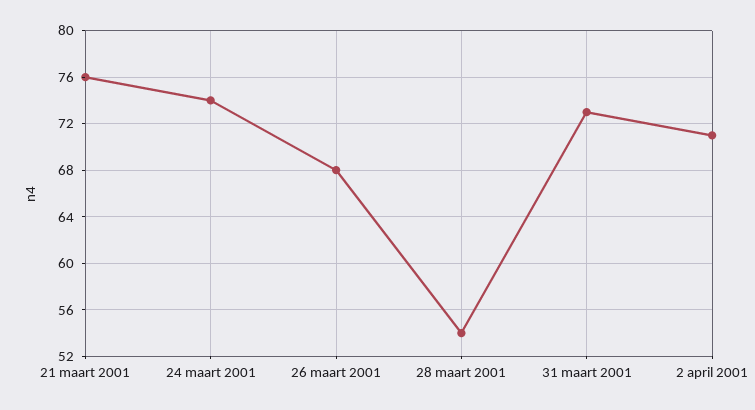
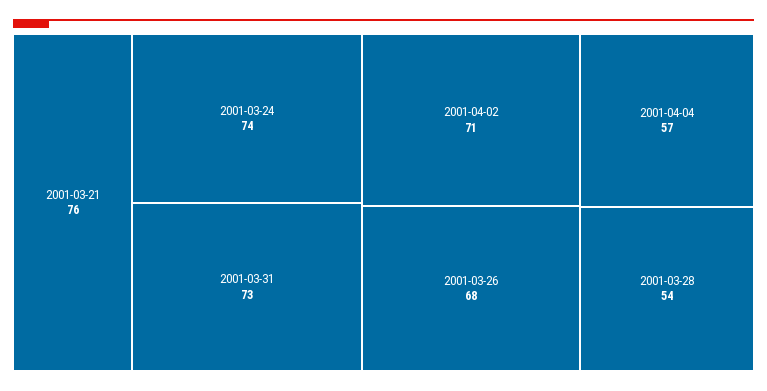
2001-04-04: none -> 57

